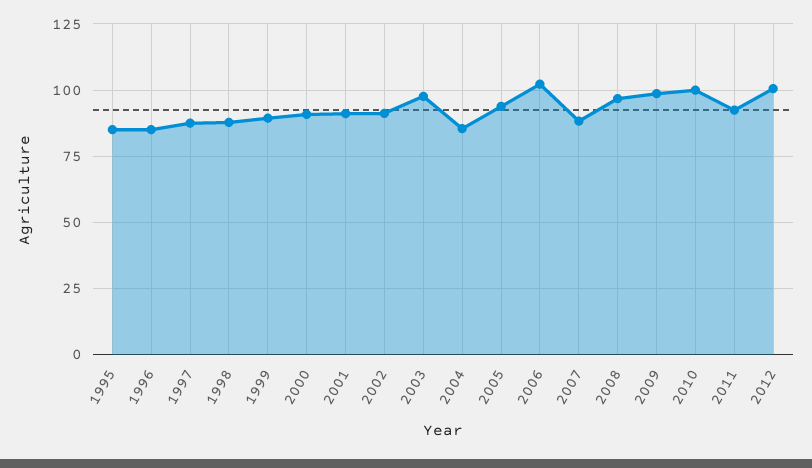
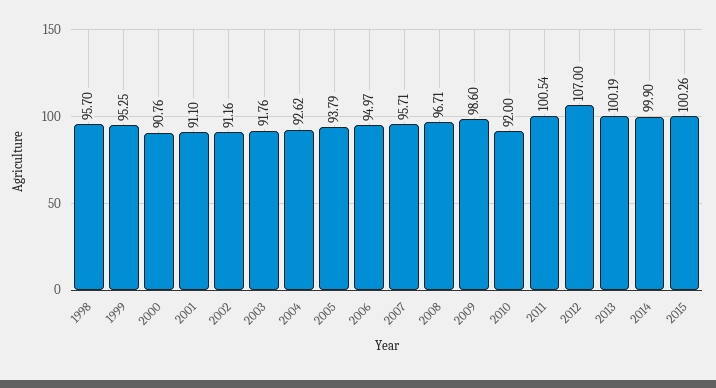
1995: 85 -> none
1996: 85 -> none
1997: 87.5 -> none
1998: 87.5 -> 95.7
1999: 90 -> 95.25
2003: 97.5 -> 91.76
2004: 85 -> 92.62
2006: 102.5 -> 94.97
2007: 87.5 -> 95.71
2010: 100 -> 92
2011: 92.5 -> 100.54
2012: 100 -> 107
2013: none -> 100.19
2014: none -> 99.9
2015: none -> 100.26

